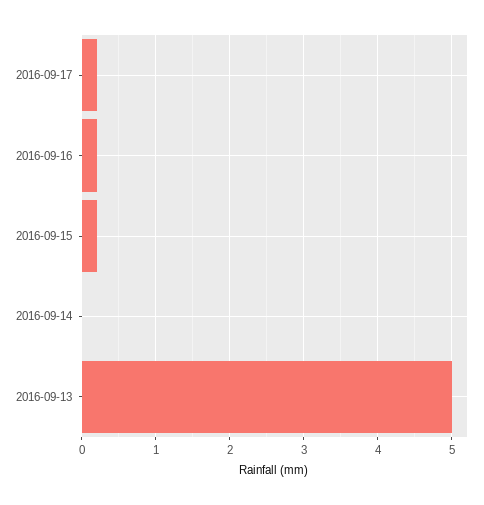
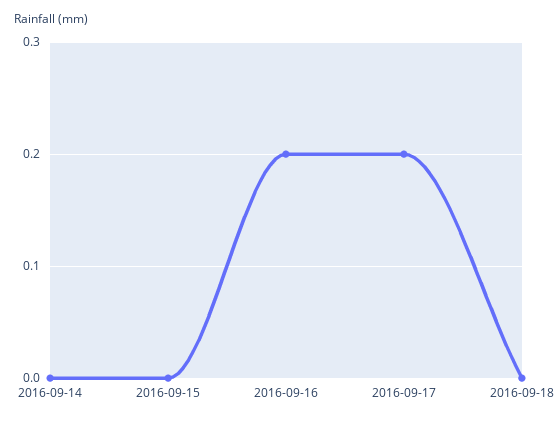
2016-09-15: 0.2 -> 0
2016-09-13: 5 -> none
2016-09-18: none -> 0

